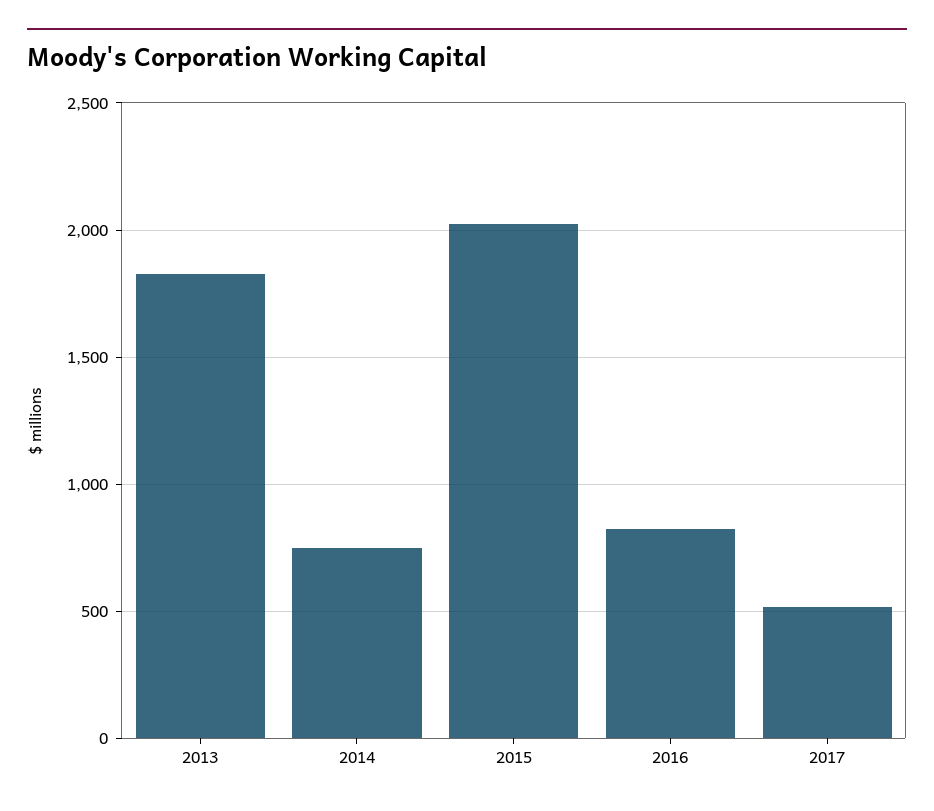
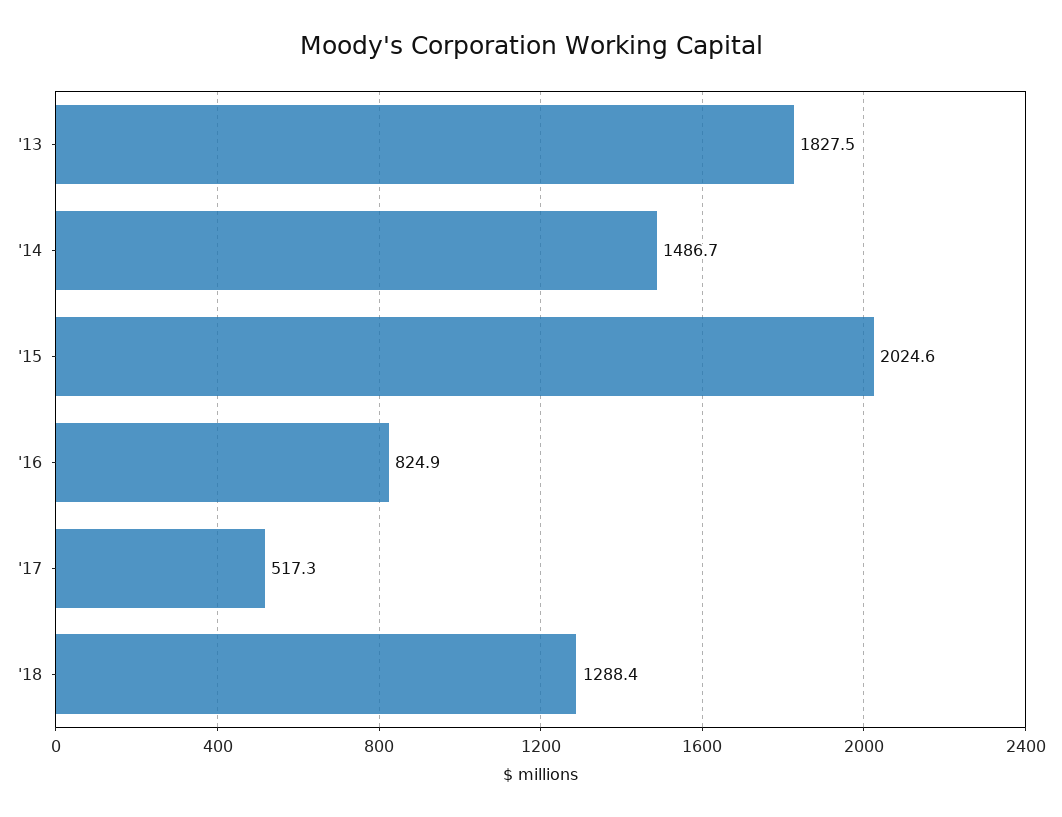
2014: 750 -> 1486.7
'18: none -> 1288.4

